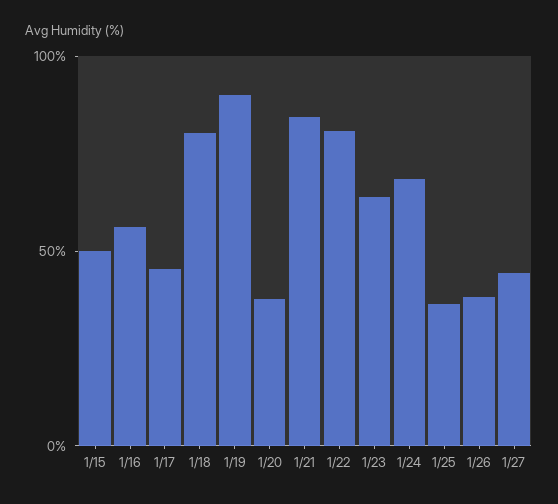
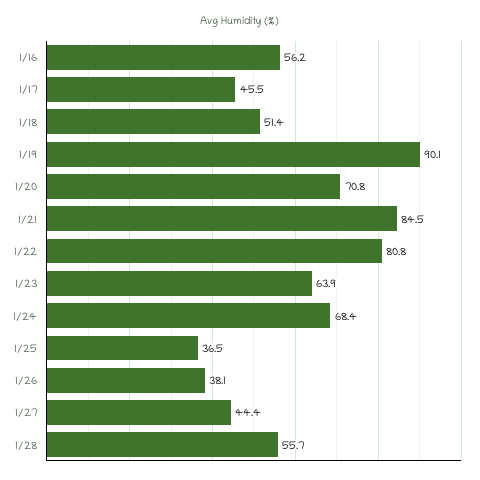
1/15: 50 -> none
1/18: 80 -> 51.4
1/20: 40 -> 70.8
1/28: none -> 55.7

